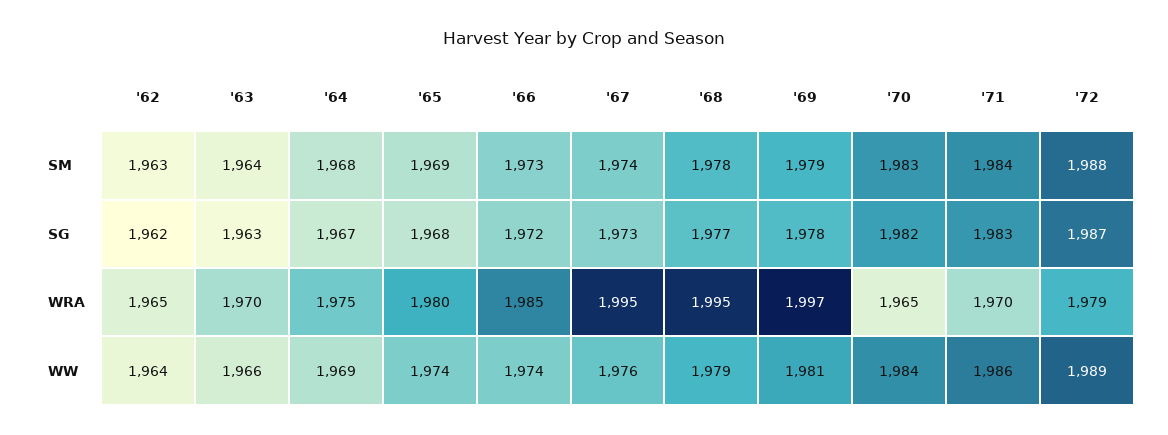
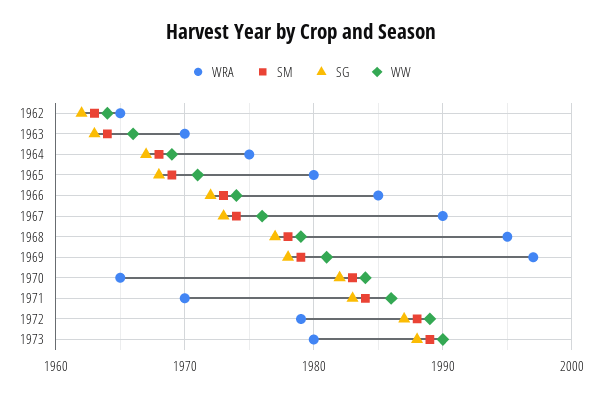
WRA, '67: 1995 -> 1990
WW, '65: 1974 -> 1971
WRA, 1973: none -> 1980
SM, 1973: none -> 1989
SG, 1973: none -> 1988
WW, 1973: none -> 1990

